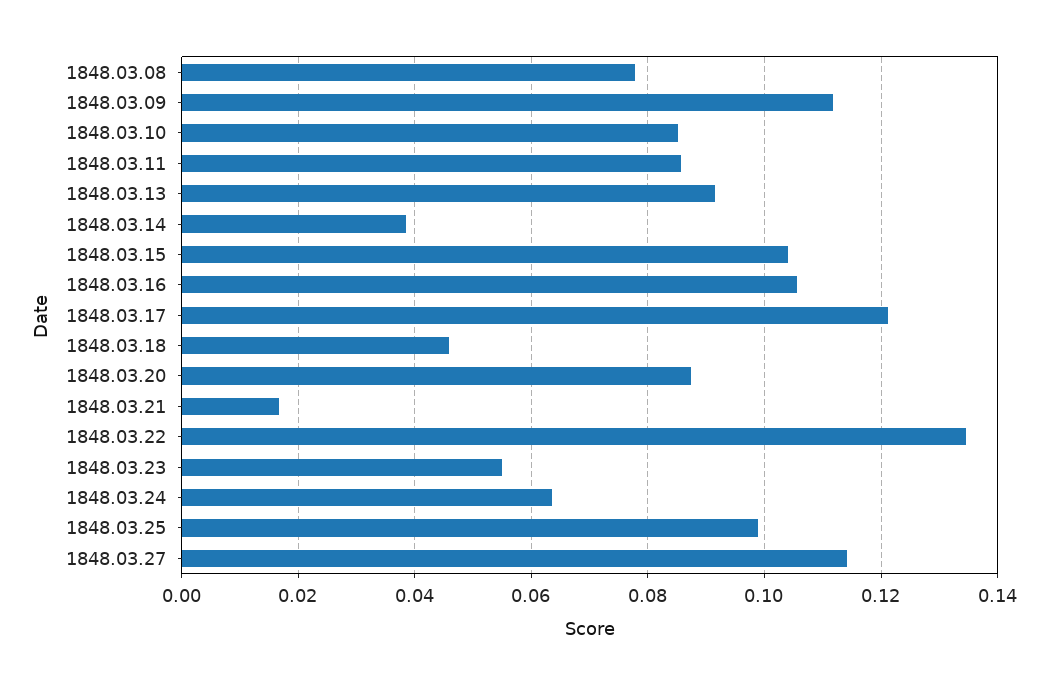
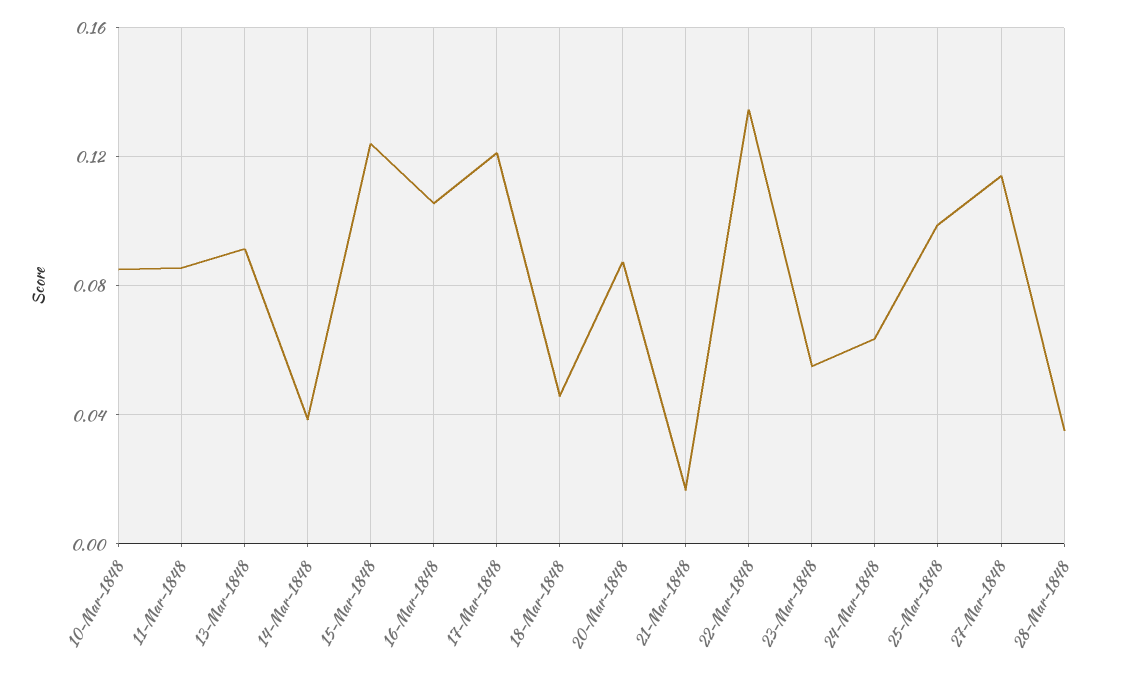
1848.03.08: 0.078 -> none
1848.03.09: 0.112 -> none
1848.03.15: 0.104 -> 0.125
28-Mar-1848: none -> 0.035

